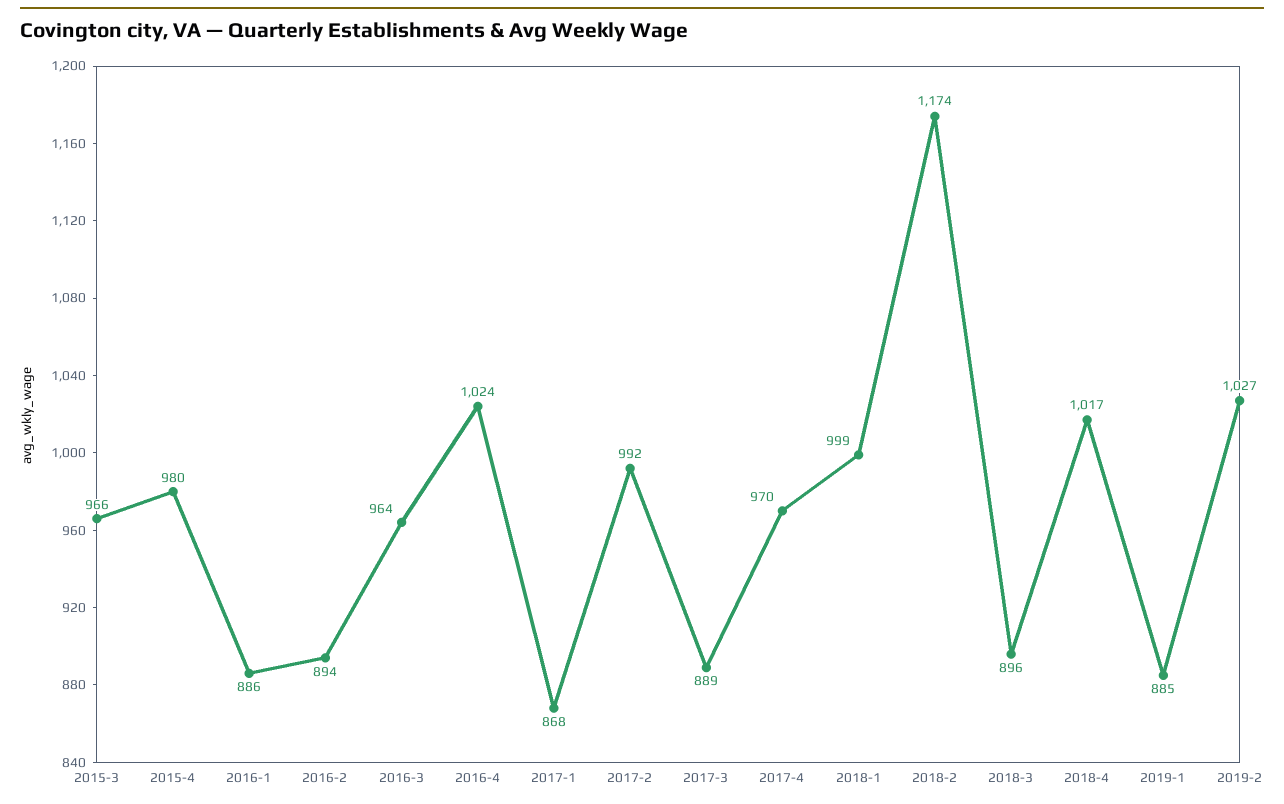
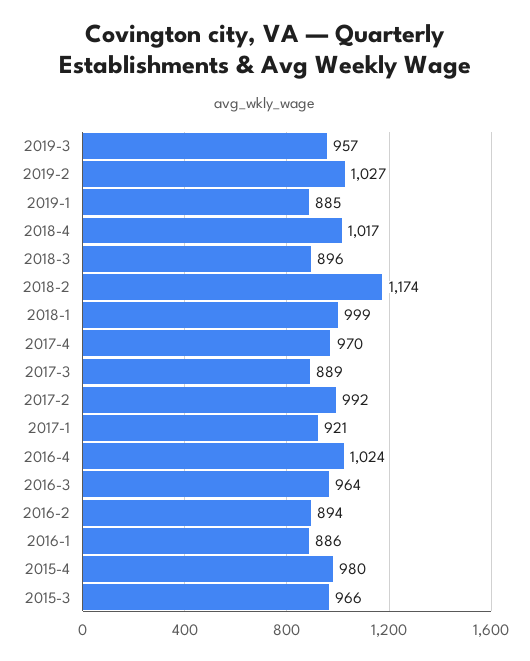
2017-1: 868 -> 921
2019-3: none -> 957

